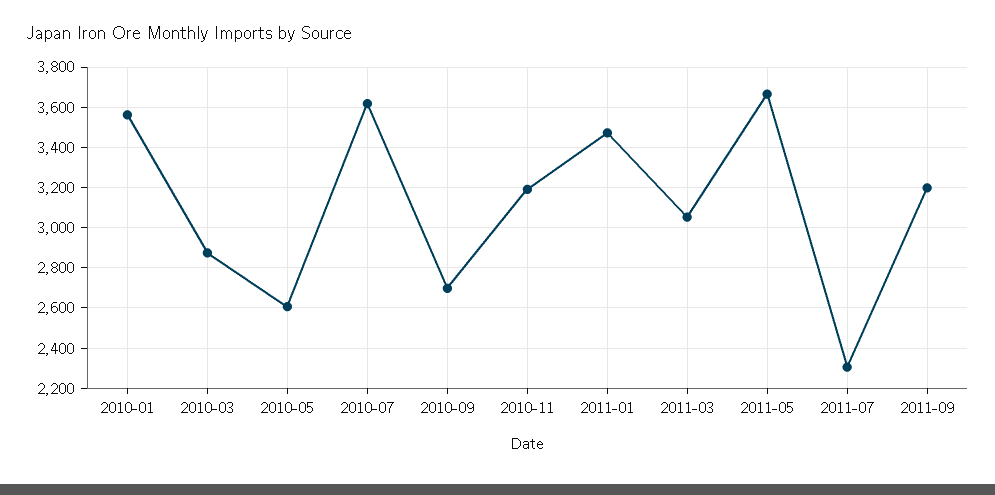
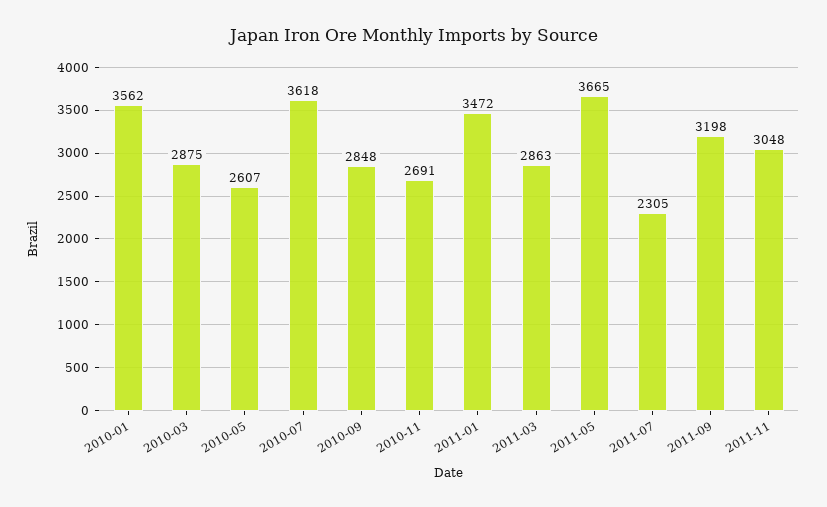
2010-09: 2700 -> 2848
2010-11: 3200 -> 2691
2011-03: 3050 -> 2863
2011-11: none -> 3048

